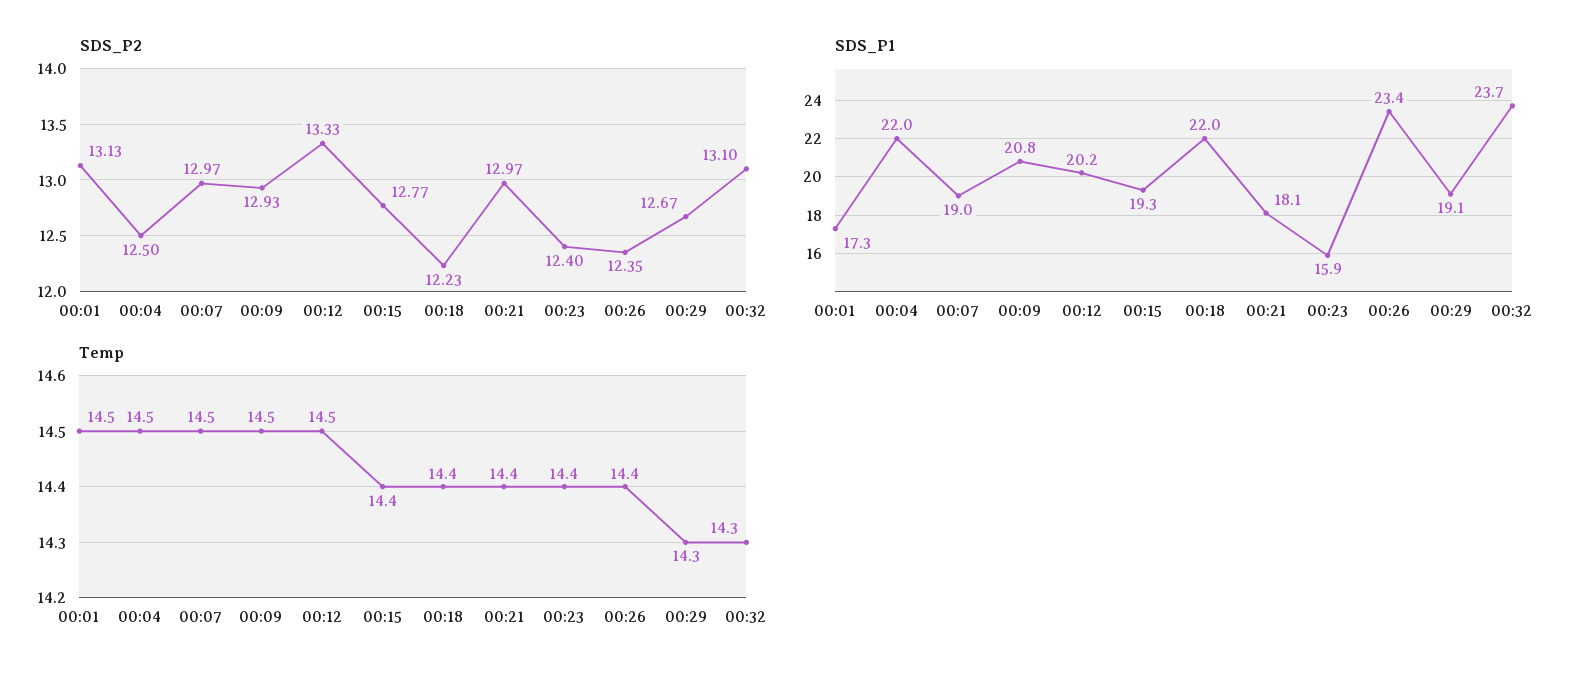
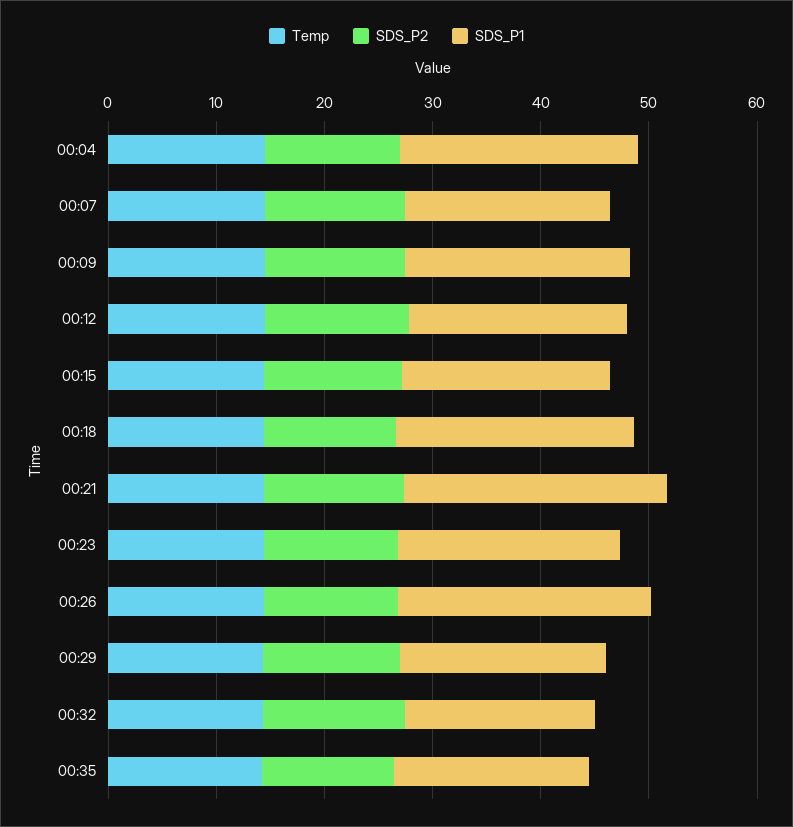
SDS_P2, 00:01: 13.13 -> none
SDS_P1, 00:01: 17.3 -> none
SDS_P1, 00:21: 18.1 -> 24
SDS_P1, 00:23: 15.9 -> 20
SDS_P1, 00:32: 23.7 -> 18
Temp, 00:01: 14.5 -> none
Temp, 00:35: none -> 14
SDS_P2, 00:35: none -> 12
SDS_P1, 00:35: none -> 18

